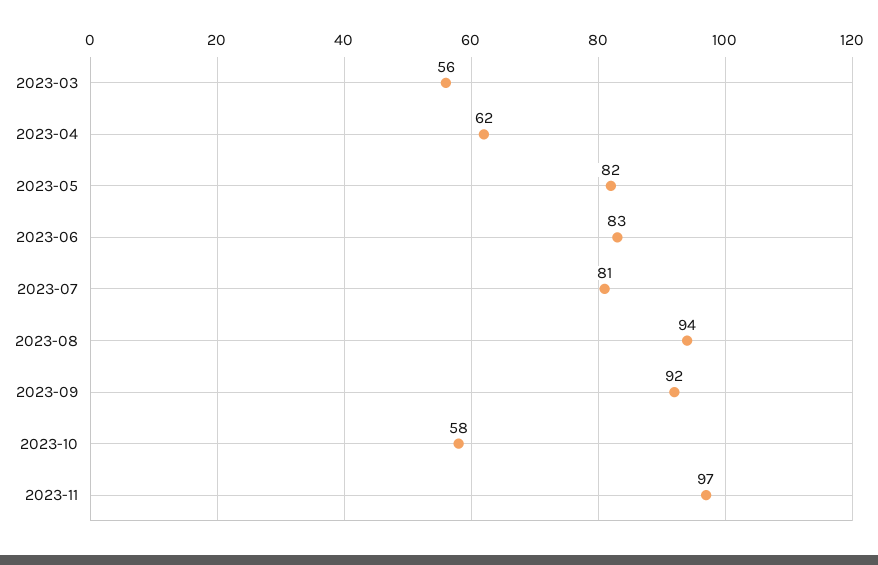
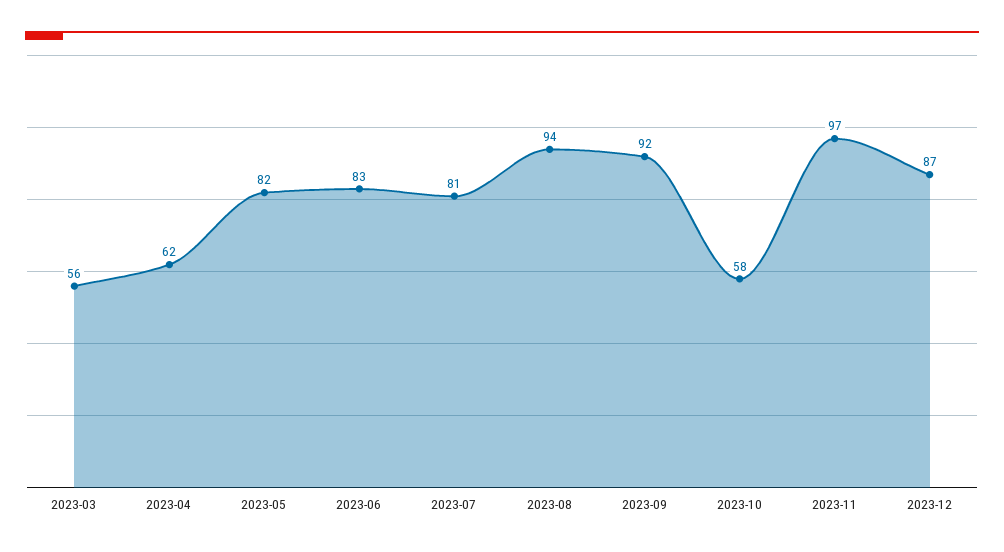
2023-12: none -> 87

